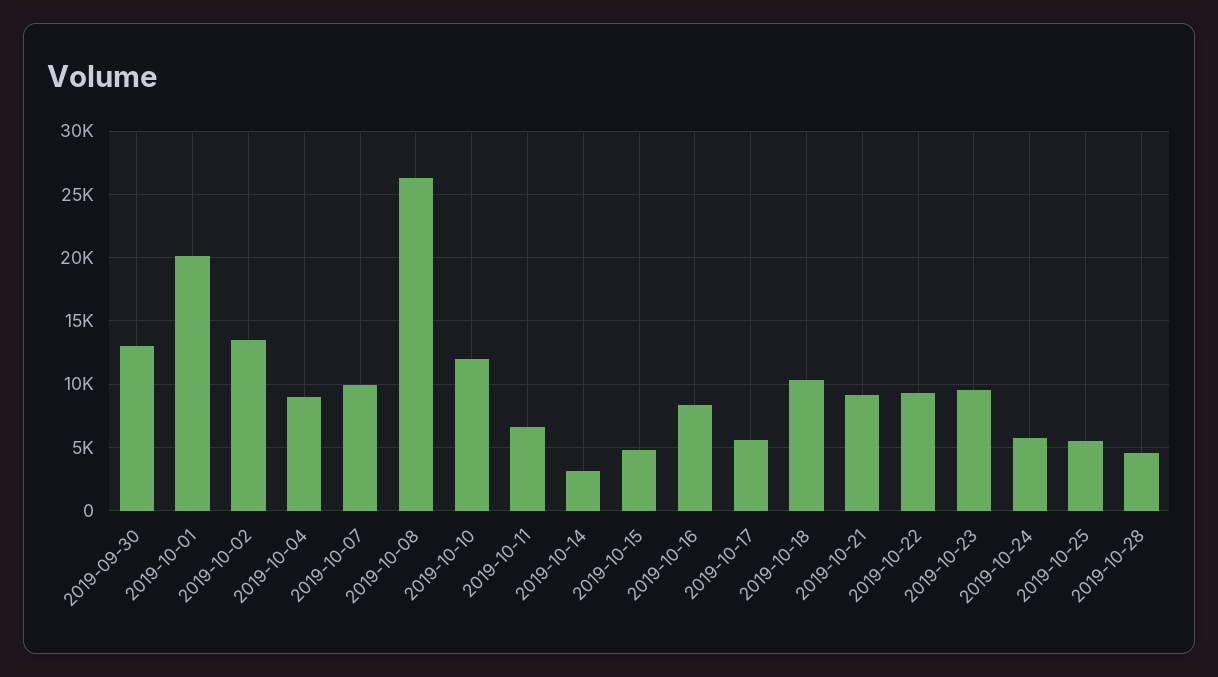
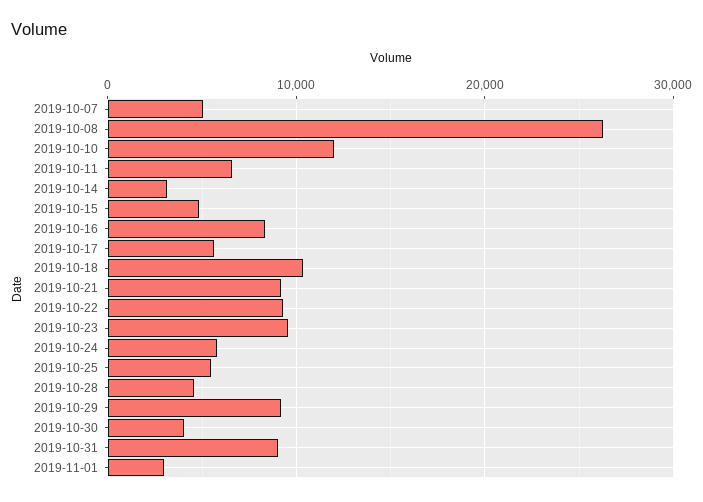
2019-09-30: 13000 -> none
2019-10-01: 20000 -> none
2019-10-02: 13500 -> none
2019-10-04: 9000 -> none
2019-10-07: 10000 -> 5000
2019-10-29: none -> 9000
2019-10-30: none -> 4000
2019-10-31: none -> 9000
2019-11-01: none -> 3000

